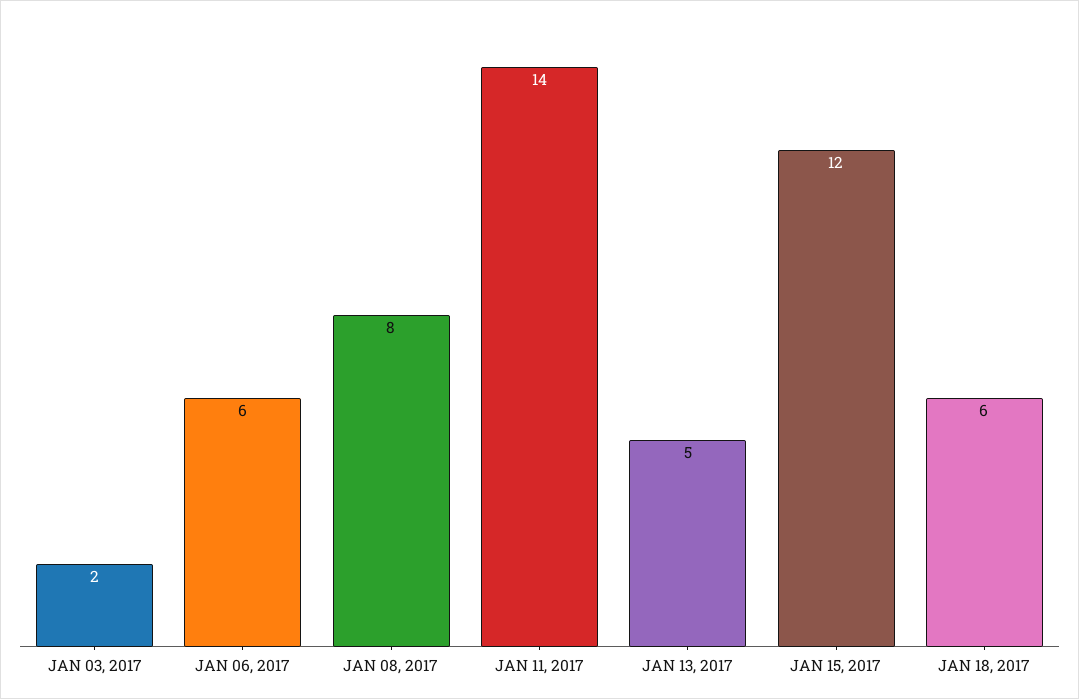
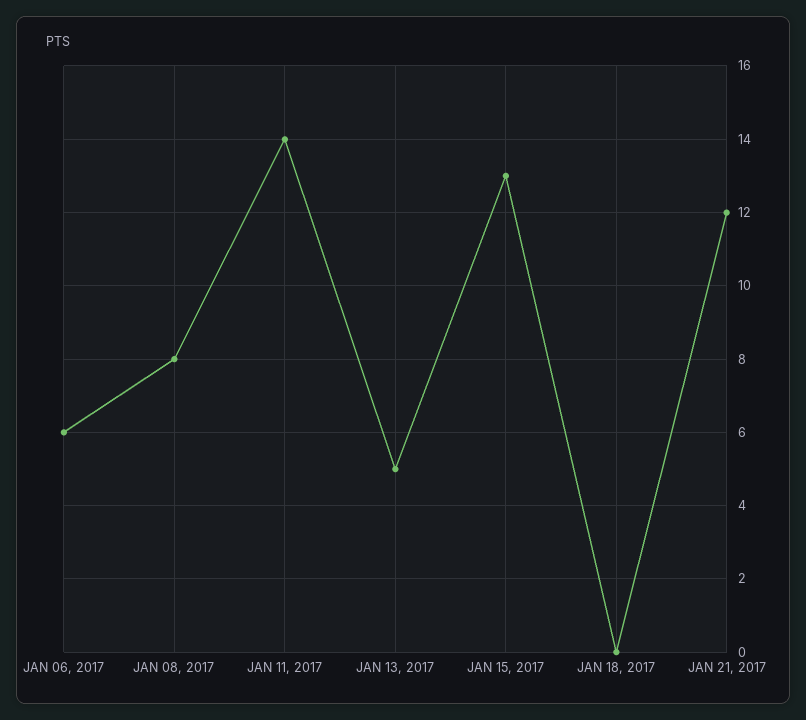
JAN 03, 2017: 2 -> none
JAN 15, 2017: 12 -> 13
JAN 18, 2017: 6 -> 0
JAN 21, 2017: none -> 12

